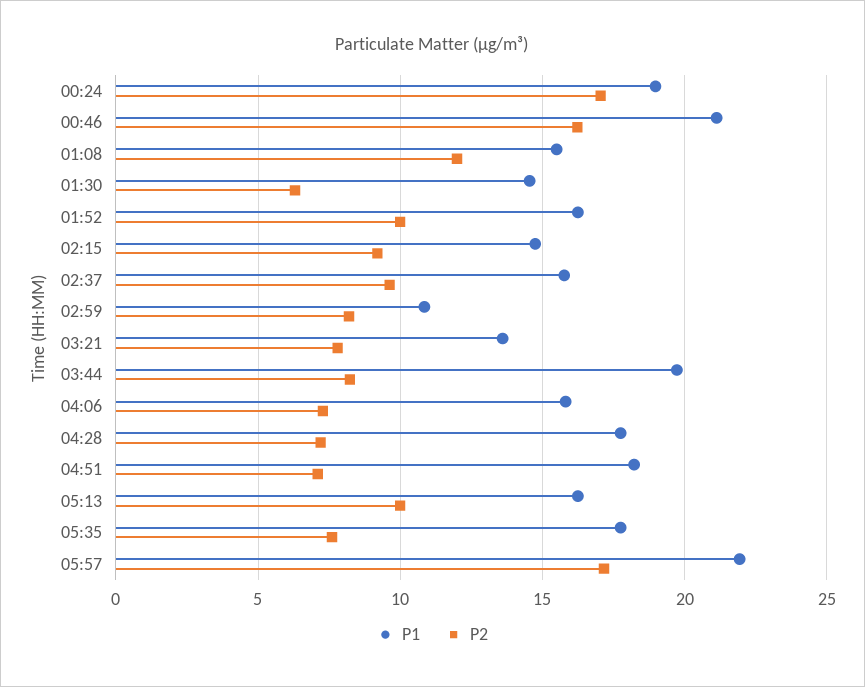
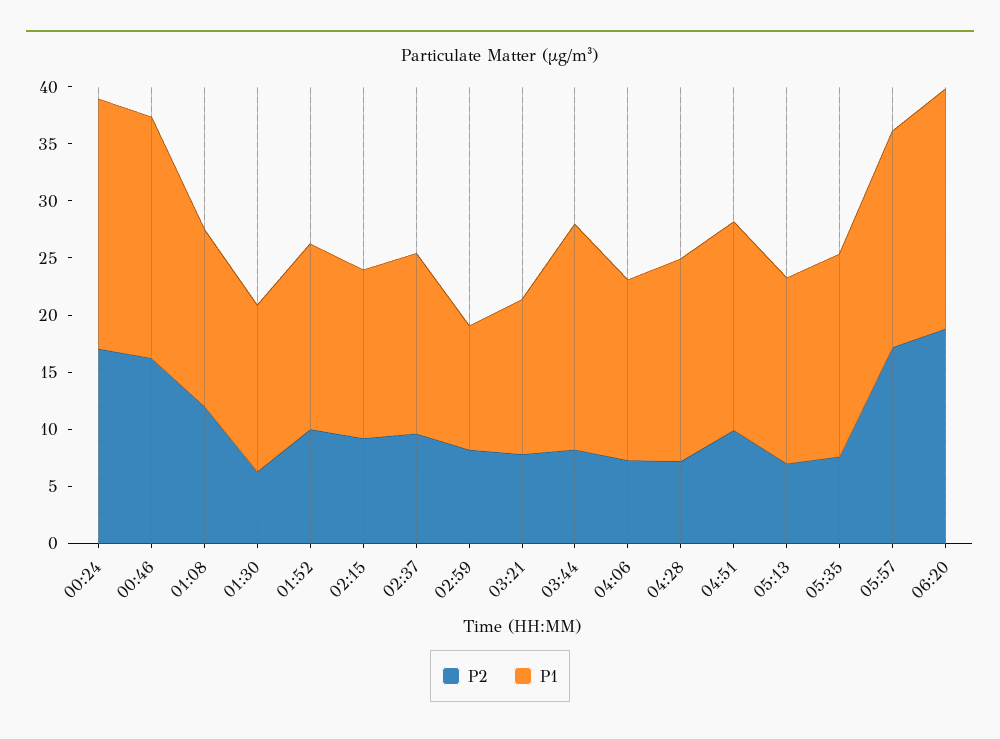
P1, 00:24: 19 -> 22
P2, 04:51: 7 -> 10
P2, 05:13: 10 -> 7
P1, 05:57: 22 -> 19
P2, 06:20: none -> 19
P1, 06:20: none -> 21

